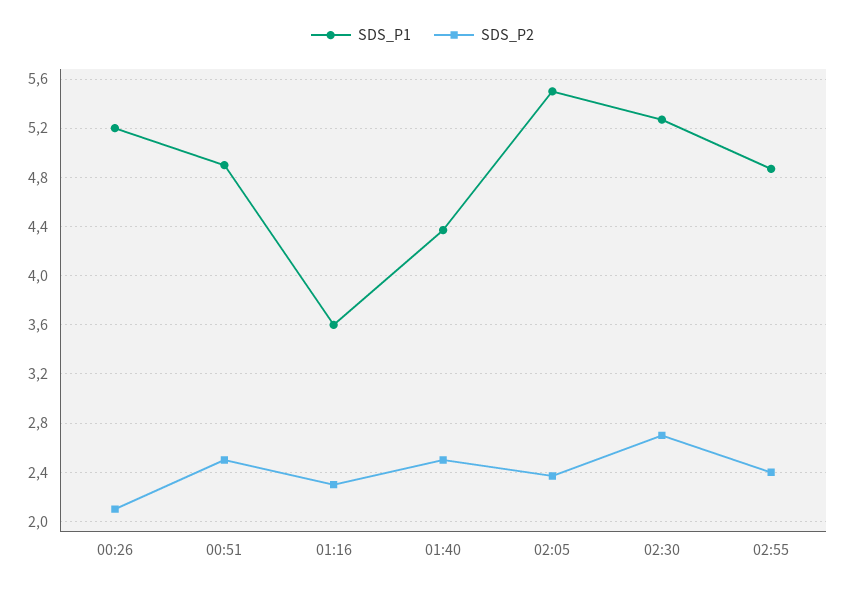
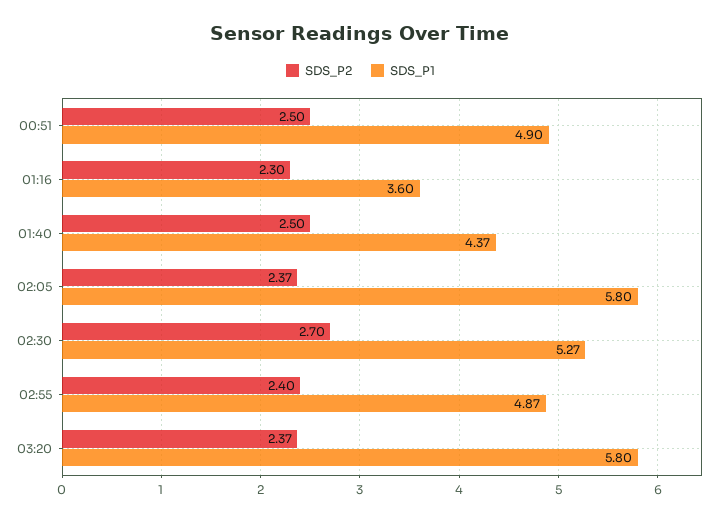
SDS_P1, 00:26: 5.2 -> none
SDS_P2, 00:26: 2.1 -> none
SDS_P1, 02:05: 5.5 -> 5.8
SDS_P2, 03:20: none -> 2.37
SDS_P1, 03:20: none -> 5.8

